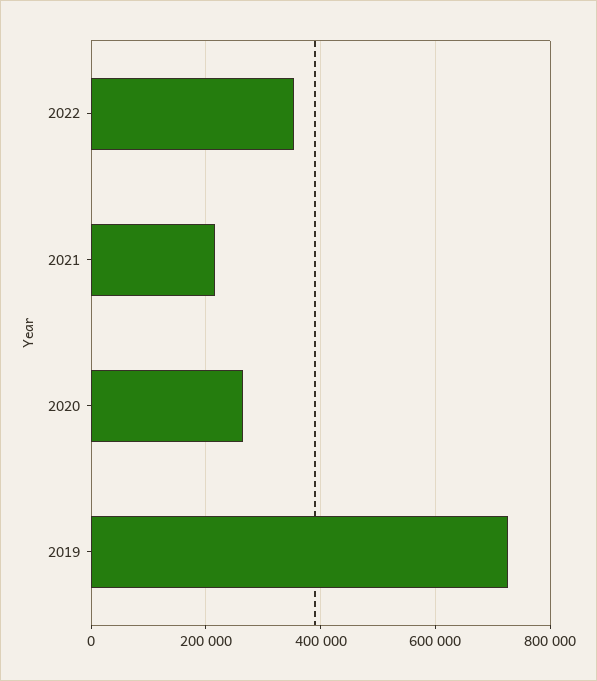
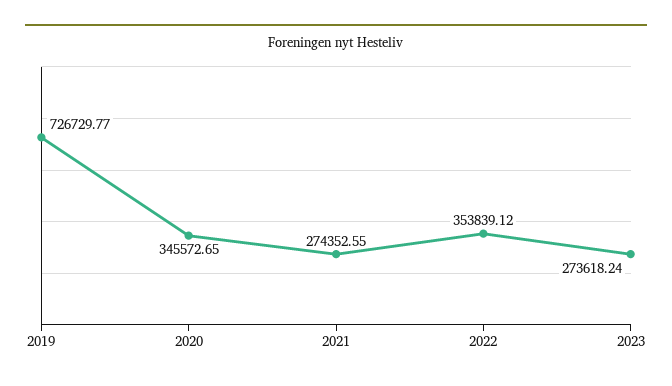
2021: 220000 -> 274352.55
2020: 260000 -> 345572.65
2023: none -> 273618.24

